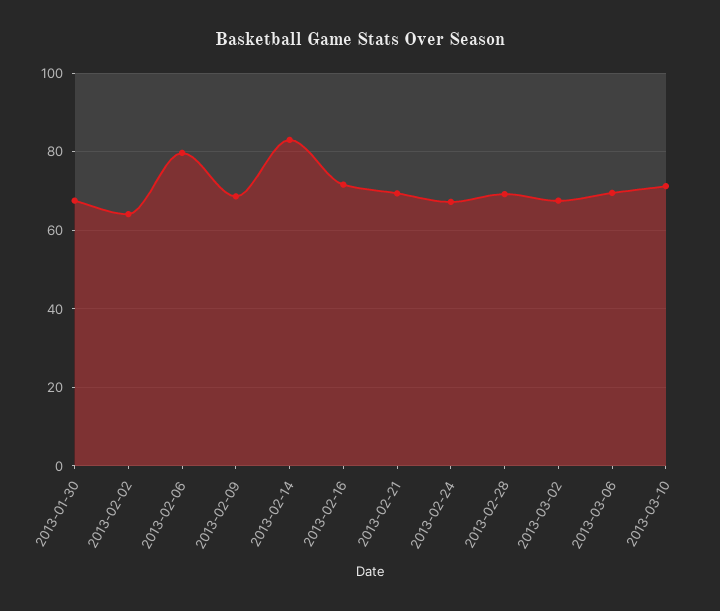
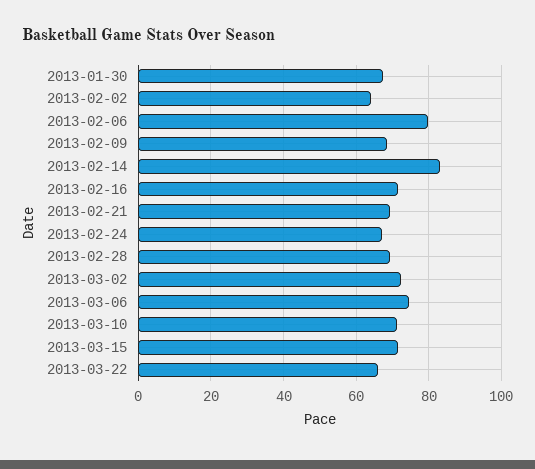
2013-03-02: 68 -> 72
2013-03-06: 70 -> 74
2013-03-15: none -> 72
2013-03-22: none -> 66

